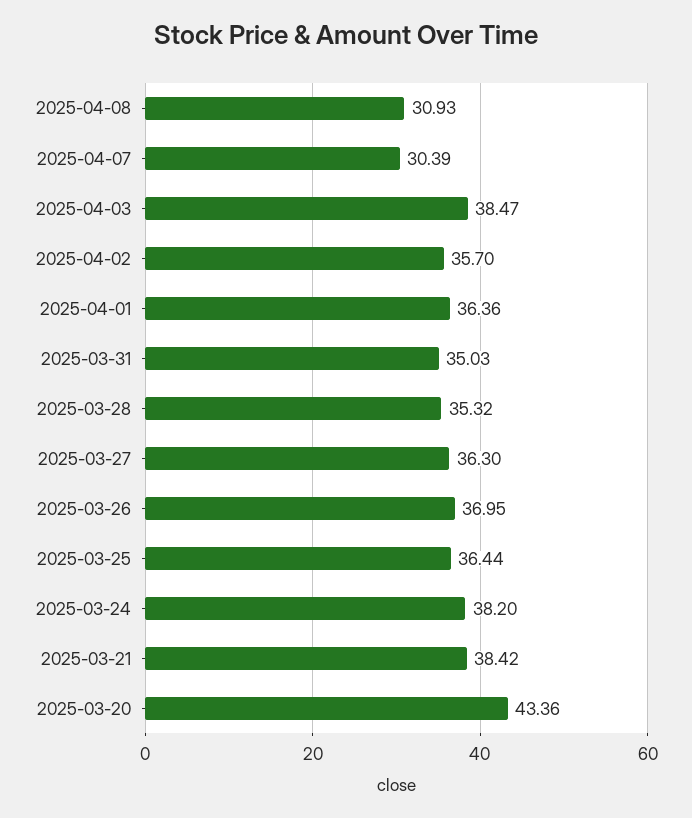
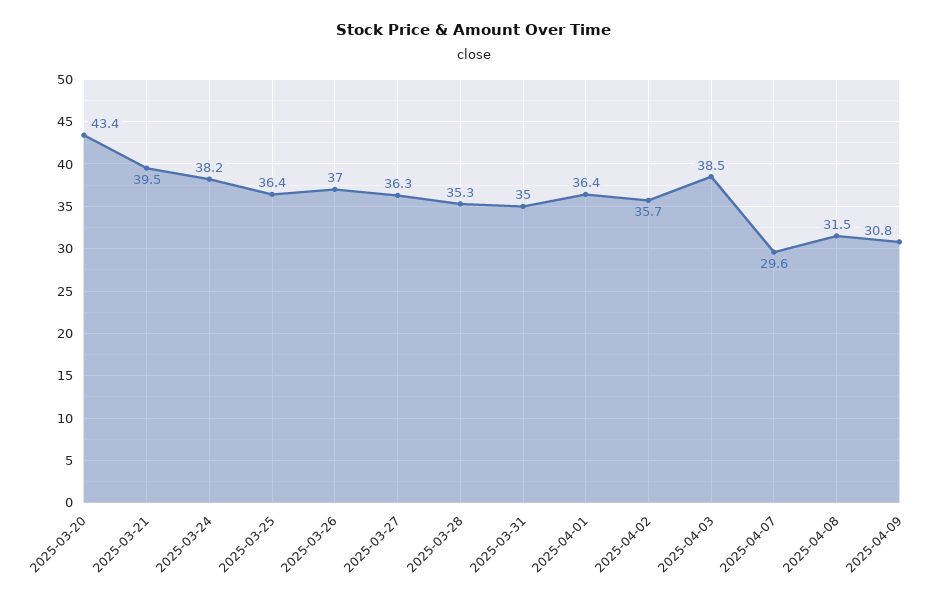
2025-04-08: 30.93 -> 31.5
2025-04-07: 30.39 -> 29.6
2025-03-21: 38.42 -> 39.5
2025-04-09: none -> 30.8

